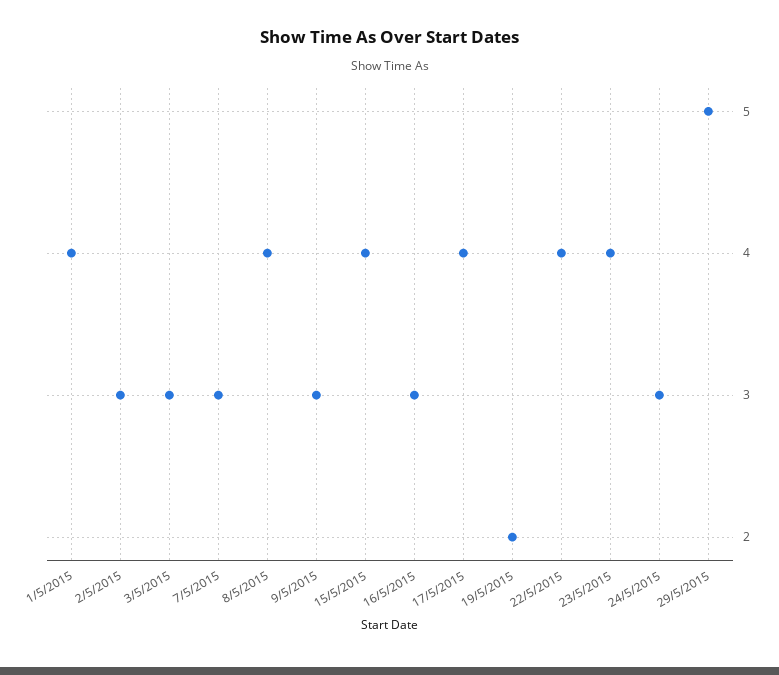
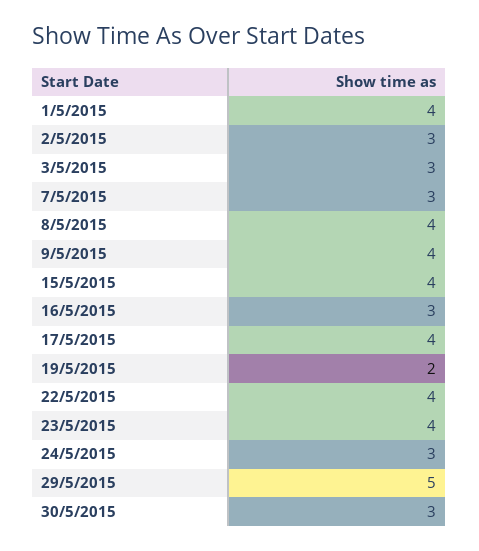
9/5/2015: 3 -> 4
30/5/2015: none -> 3

